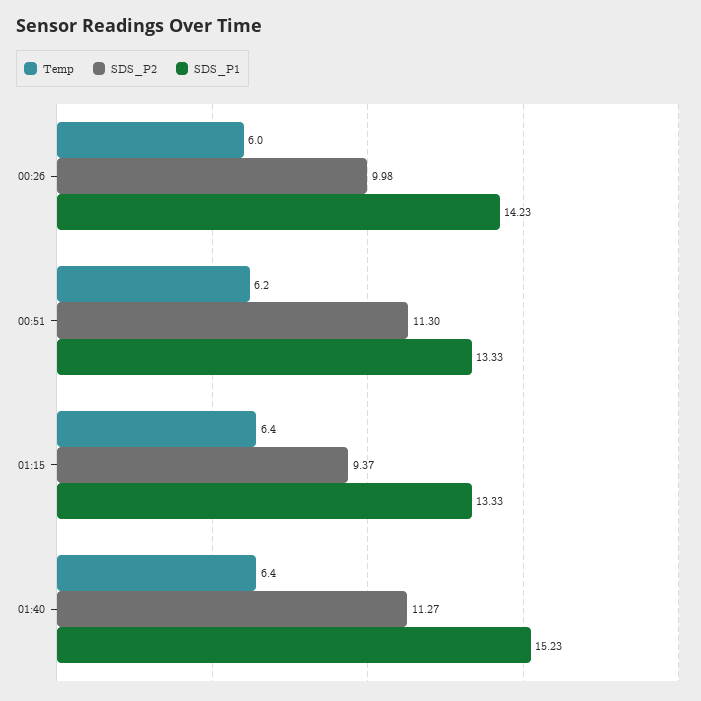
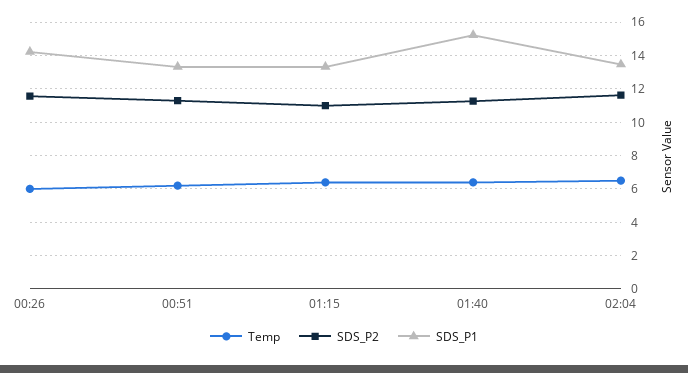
SDS_P2, 00:26: 9.98 -> 11.5
SDS_P2, 01:15: 9.37 -> 11
Temp, 02:04: none -> 6.5
SDS_P2, 02:04: none -> 11.5
SDS_P1, 02:04: none -> 13.5

